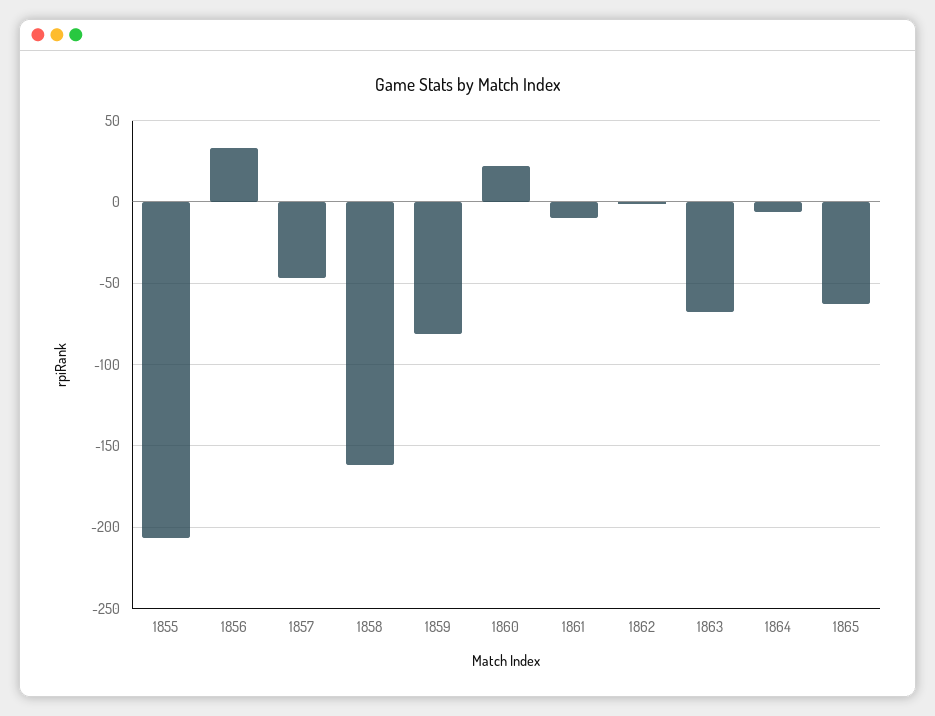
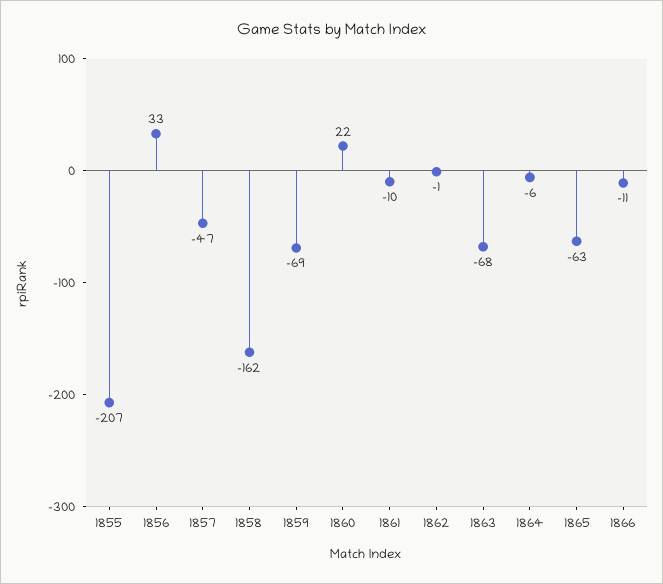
1859: -80 -> -69
1866: none -> -11

